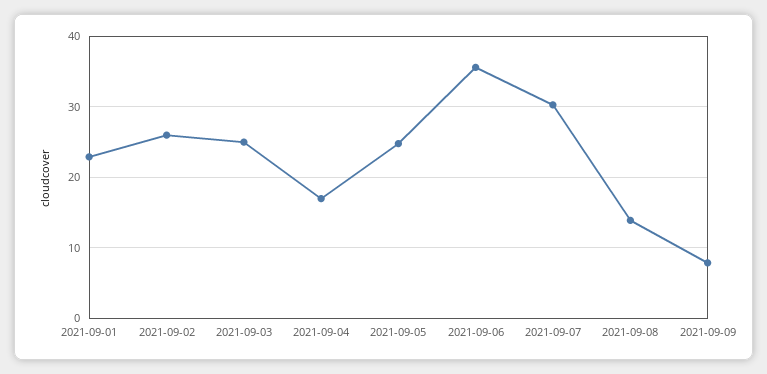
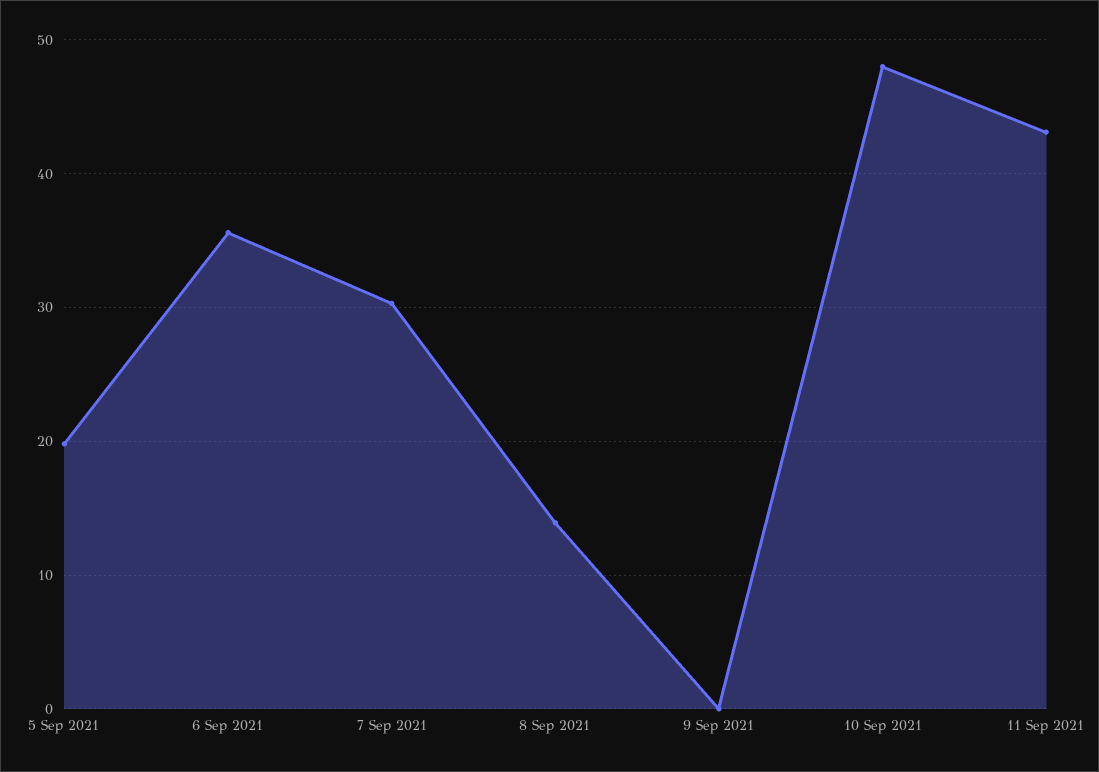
2021-09-01: 23 -> none
2021-09-02: 26 -> none
2021-09-03: 25 -> none
2021-09-04: 17 -> none
2021-09-05: 25 -> 20
2021-09-09: 8 -> 0
10 Sep 2021: none -> 48
11 Sep 2021: none -> 43

